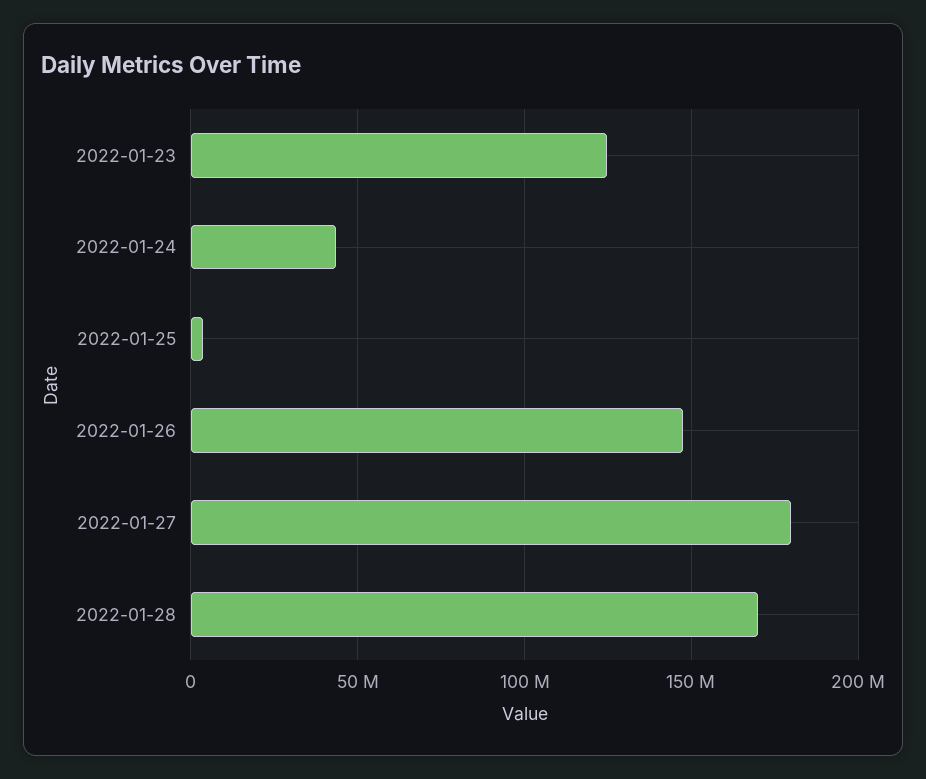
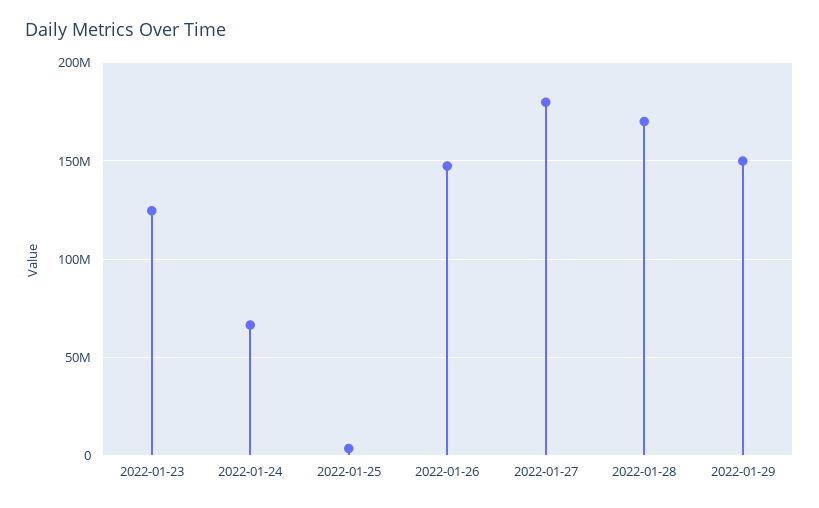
2022-01-24: 45000000 -> 65000000
2022-01-29: none -> 150000000

